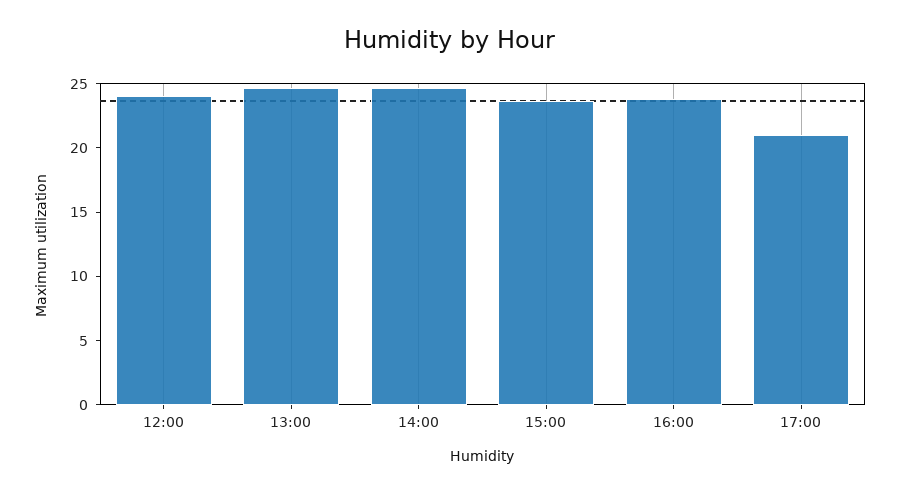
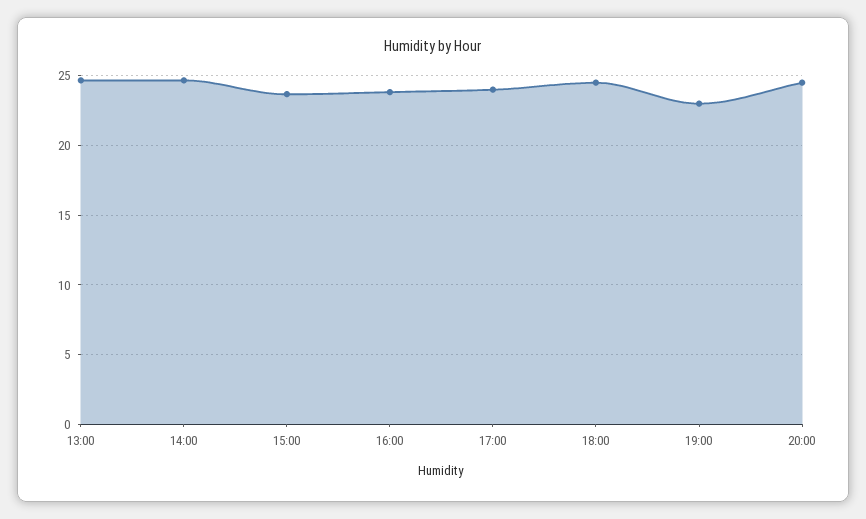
12:00: 24 -> none
17:00: 21 -> 24
18:00: none -> 24.5
19:00: none -> 23
20:00: none -> 24.5

